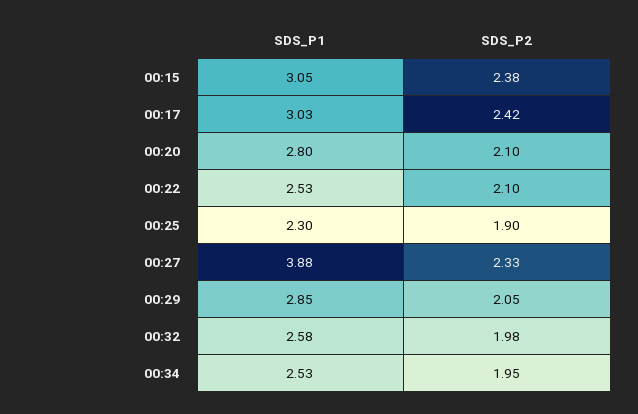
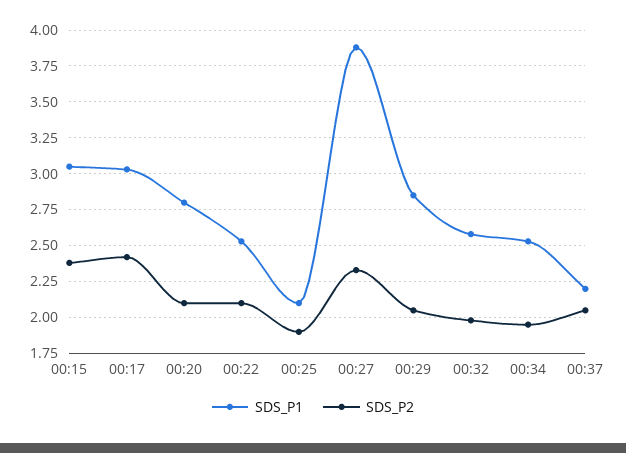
SDS_P1, 00:25: 2.3 -> 2.1
SDS_P1, 00:37: none -> 2.2
SDS_P2, 00:37: none -> 2.05

